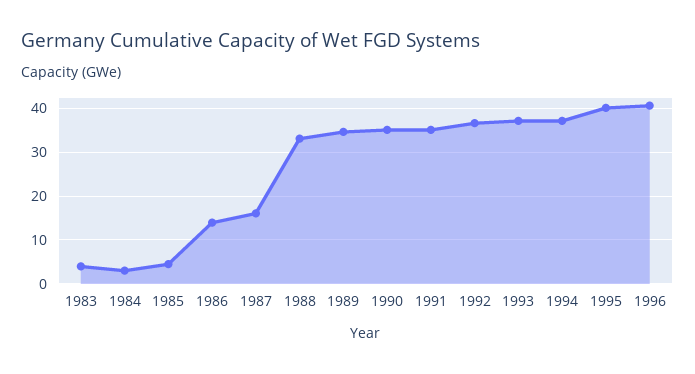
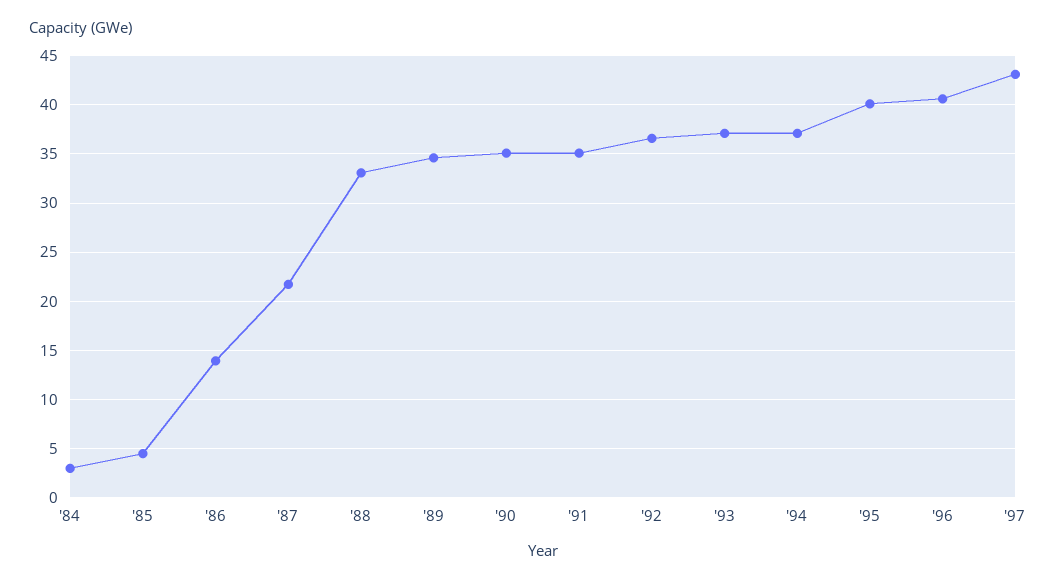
1983: 4 -> none
1987: 16 -> 22
'97: none -> 43

